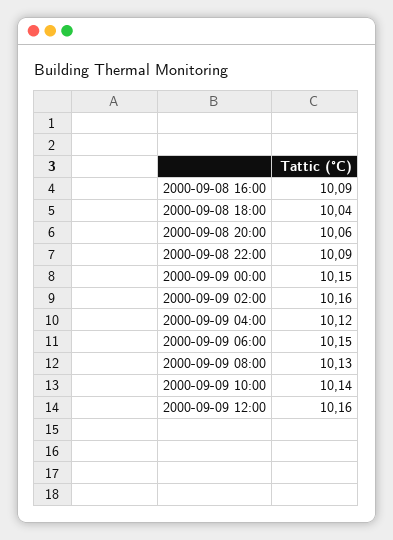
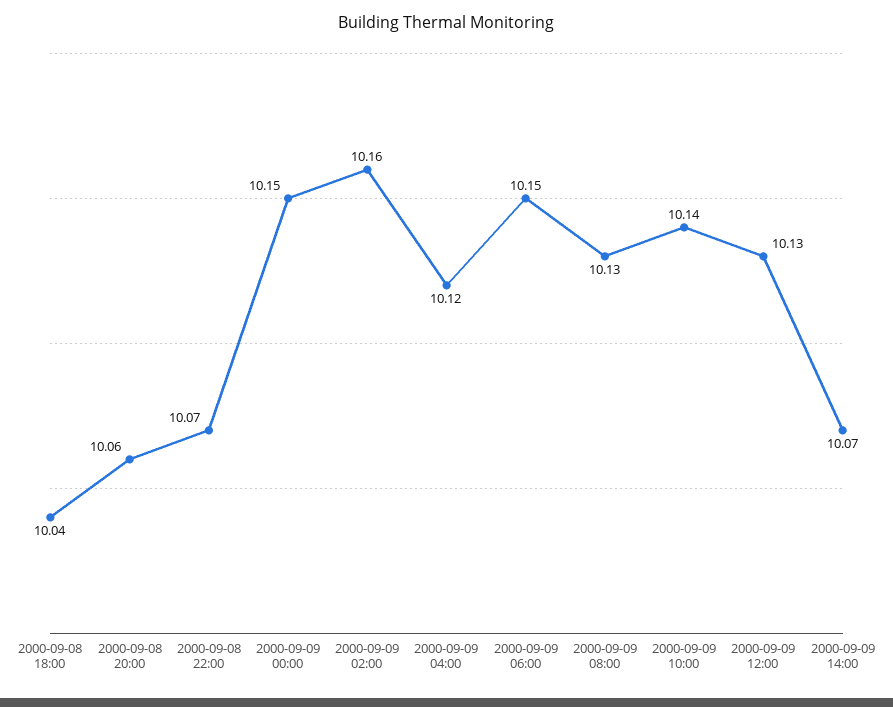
2000-09-08 16:00: 10.09 -> none
2000-09-08 22:00: 10.09 -> 10.07
2000-09-09 12:00: 10.16 -> 10.13
2000-09-09 14:00: none -> 10.07

